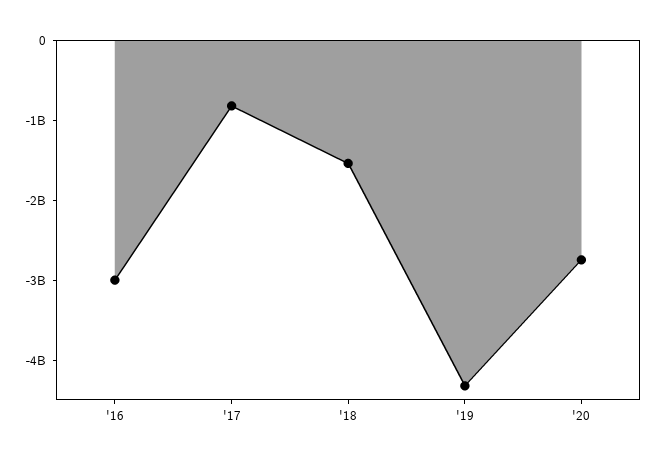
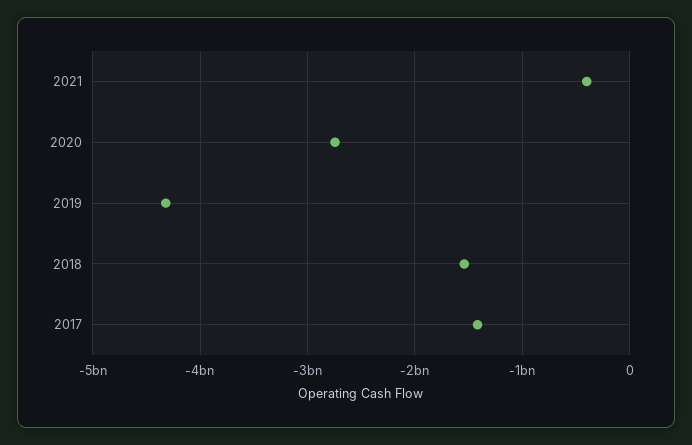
'16: -3000000000 -> none
'17: -800000000 -> -1400000000
2021: none -> -400000000

